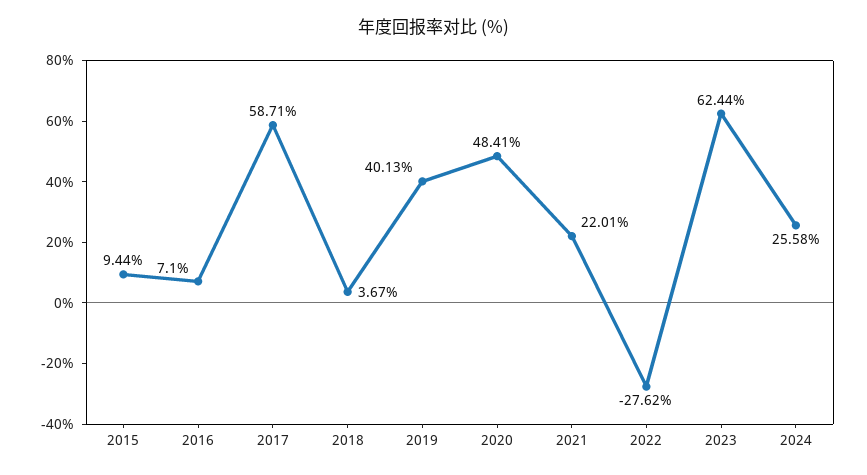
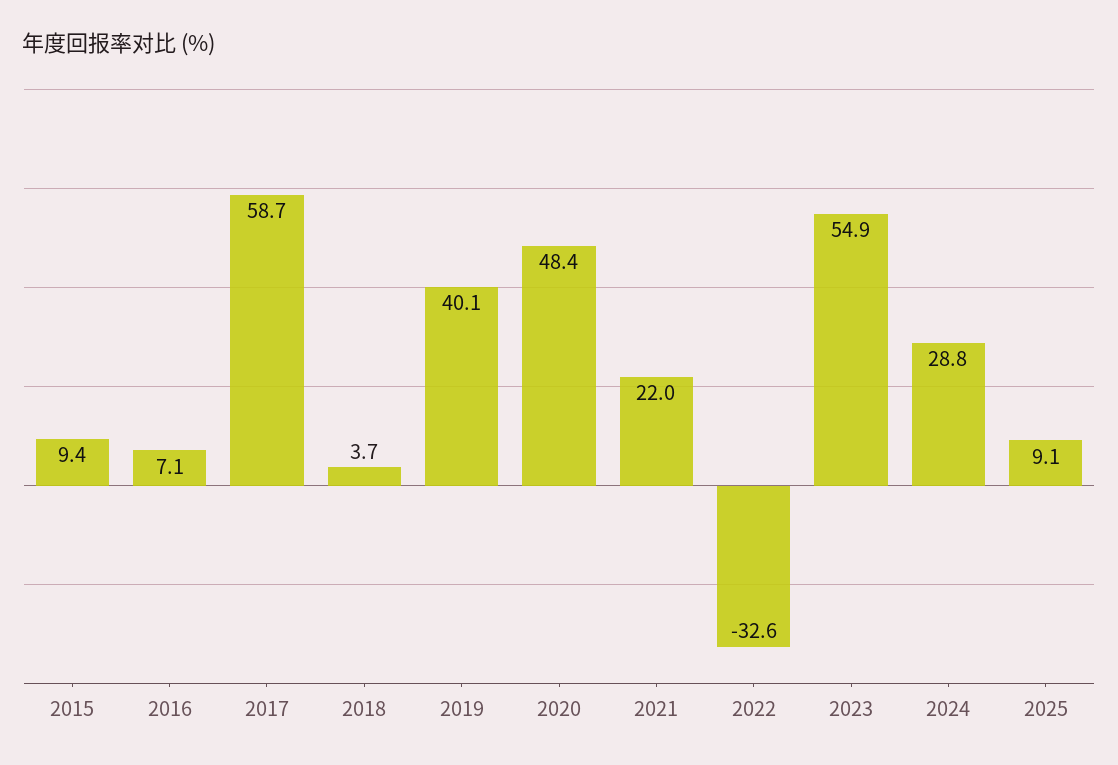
2022: -27.62 -> -32.6
2023: 62.44 -> 54.9
2024: 25.58 -> 28.8
2025: none -> 9.1

